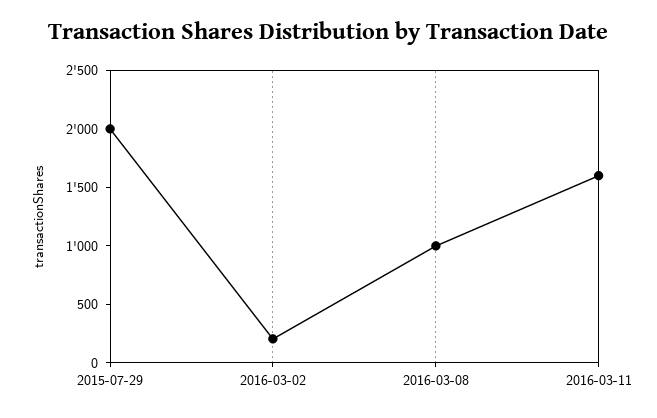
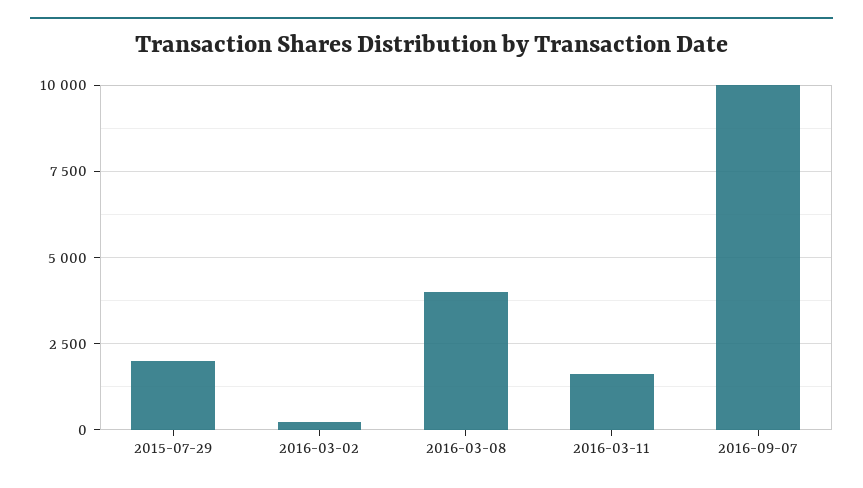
2016-03-08: 1000 -> 4000
2016-09-07: none -> 10000

